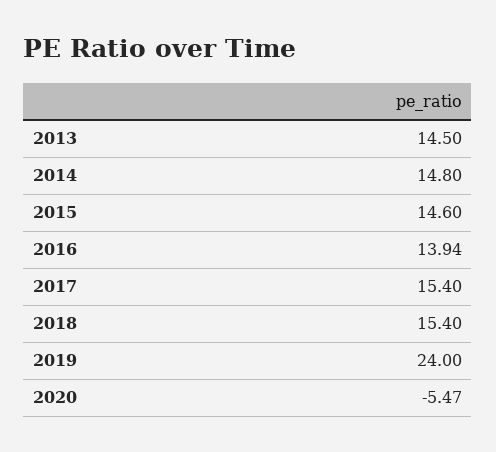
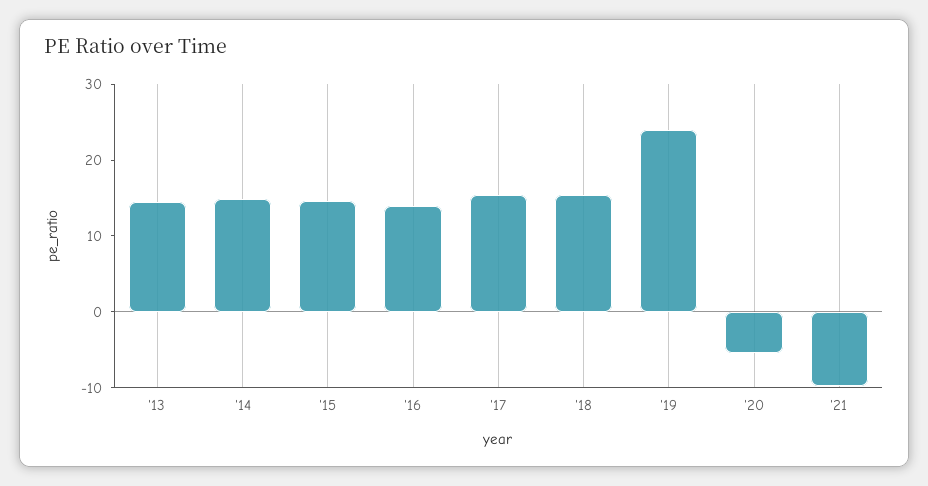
'21: none -> -10

